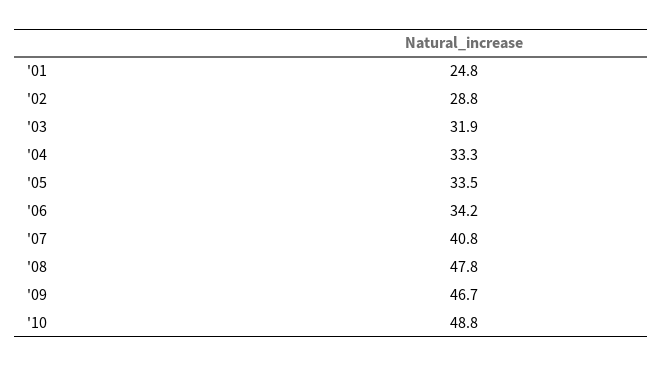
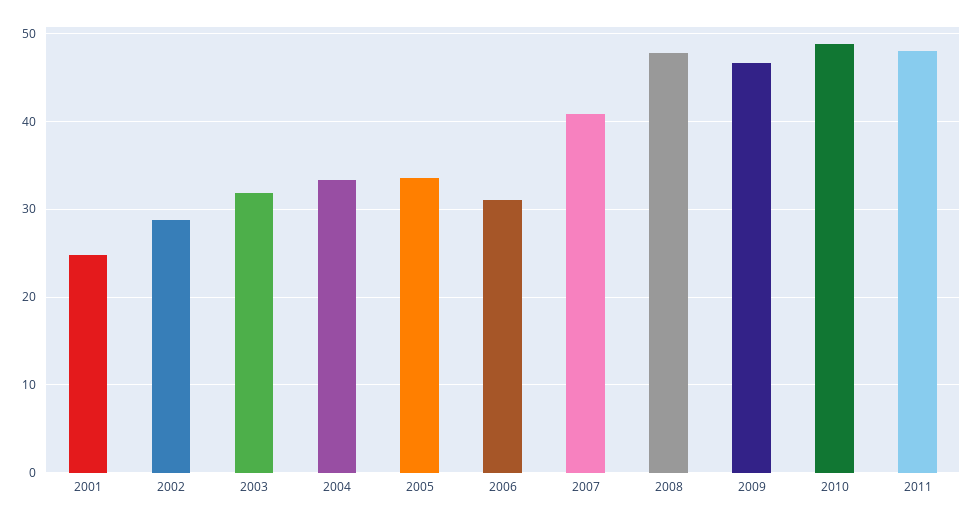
'06: 34.2 -> 31
2011: none -> 48

